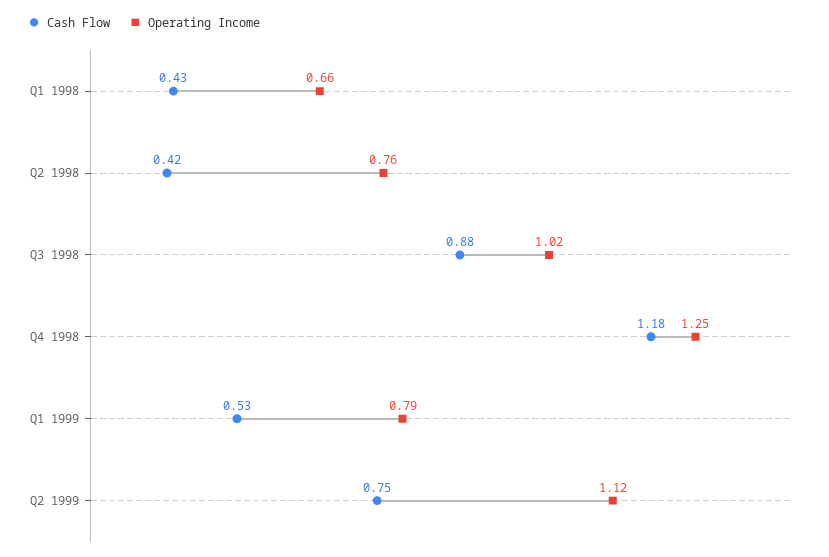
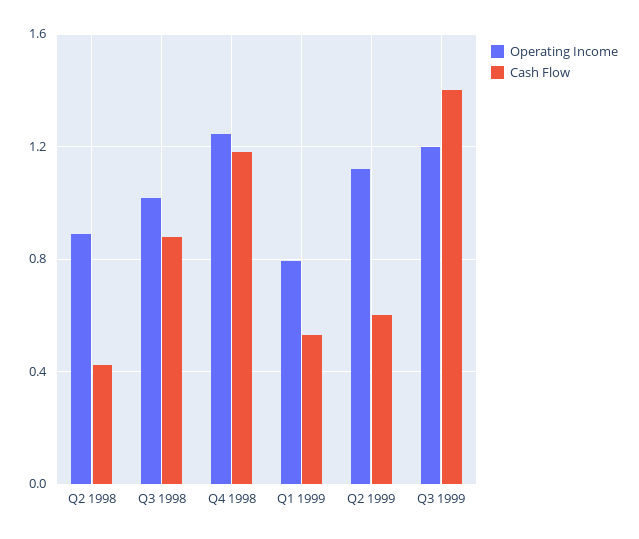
Cash Flow, Q1 1998: 0.43 -> none
Operating Income, Q1 1998: 0.66 -> none
Operating Income, Q2 1998: 0.76 -> 0.9
Cash Flow, Q2 1999: 0.75 -> 0.6
Operating Income, Q3 1999: none -> 1.2
Cash Flow, Q3 1999: none -> 1.4

